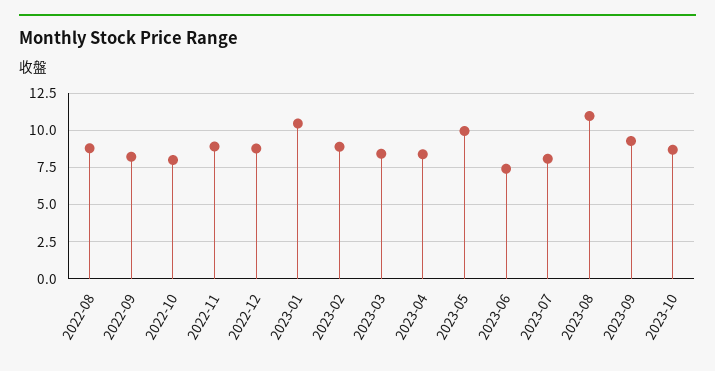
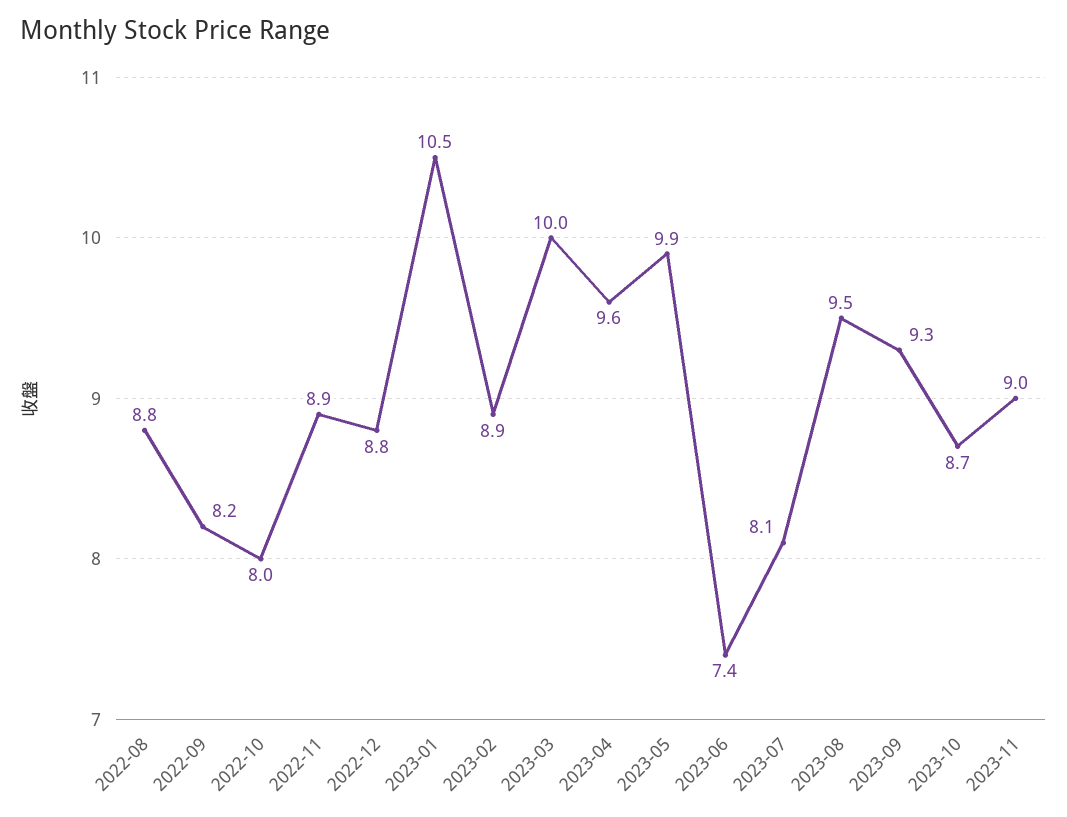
2023-03: 8.5 -> 10
2023-04: 8.5 -> 9.6
2023-08: 11 -> 9.5
2023-11: none -> 9

